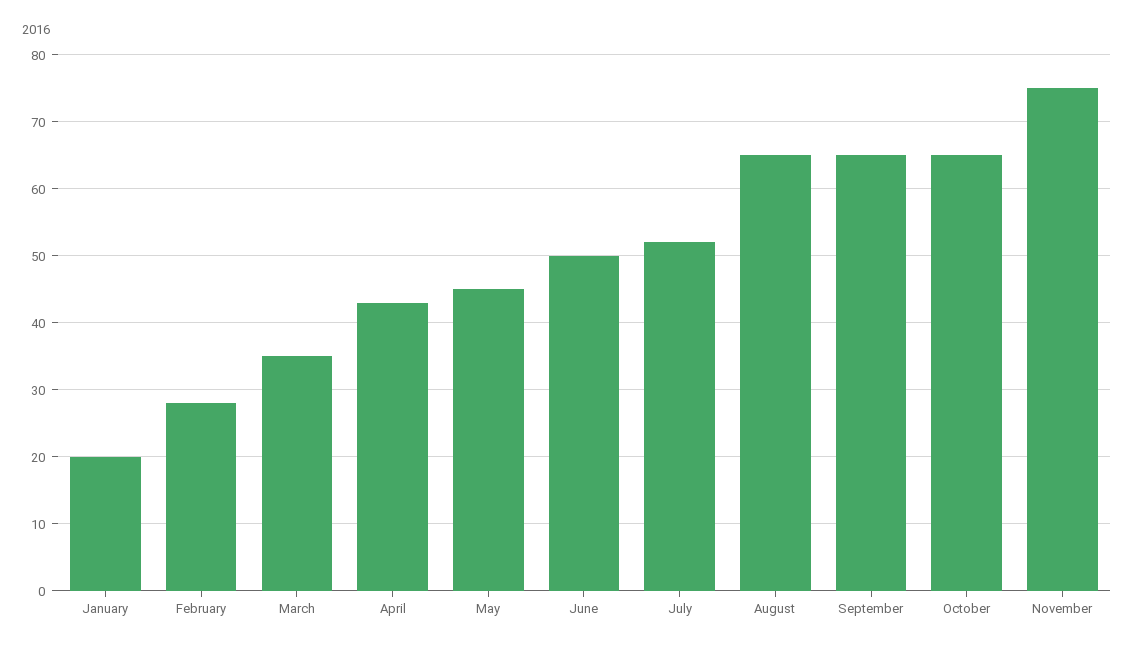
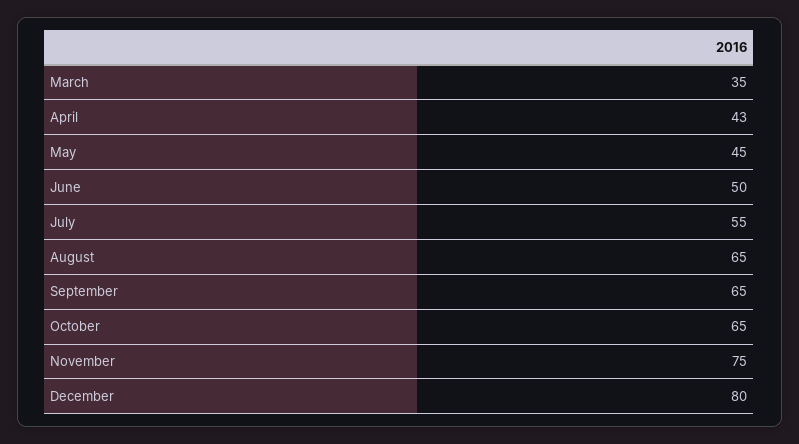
January: 20 -> none
February: 28 -> none
July: 52 -> 55
December: none -> 80

